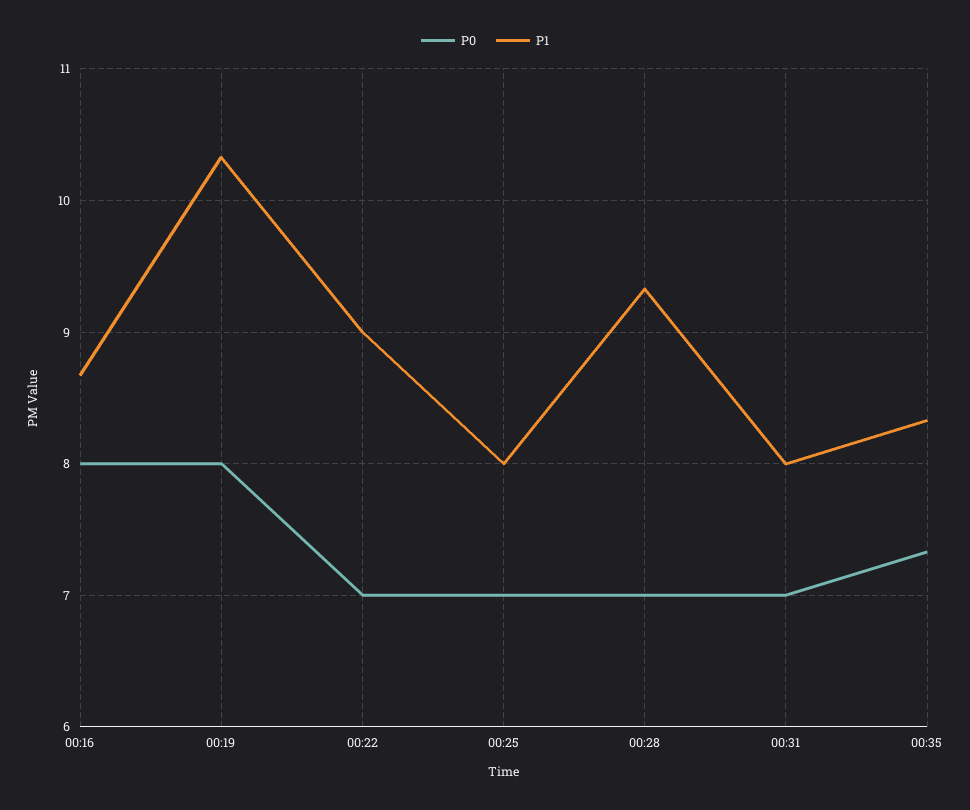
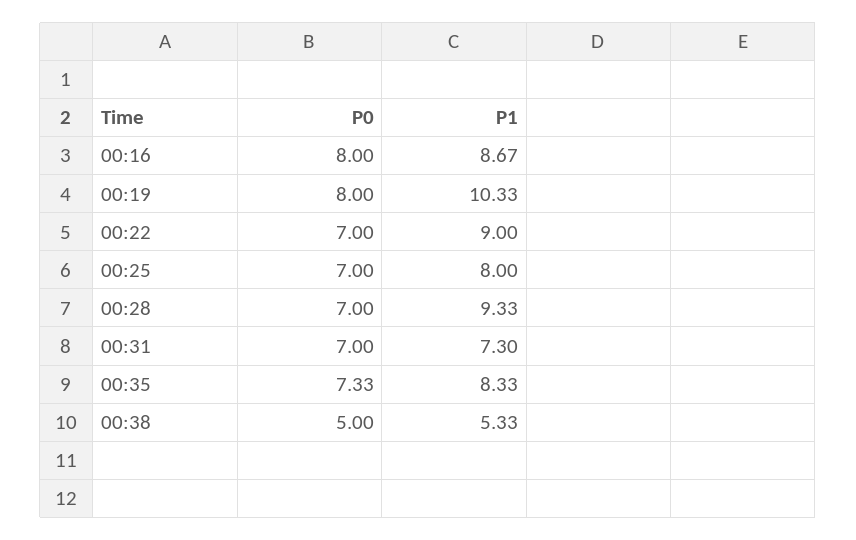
P1, 00:31: 8 -> 7.3
P0, 00:38: none -> 5
P1, 00:38: none -> 5.33

